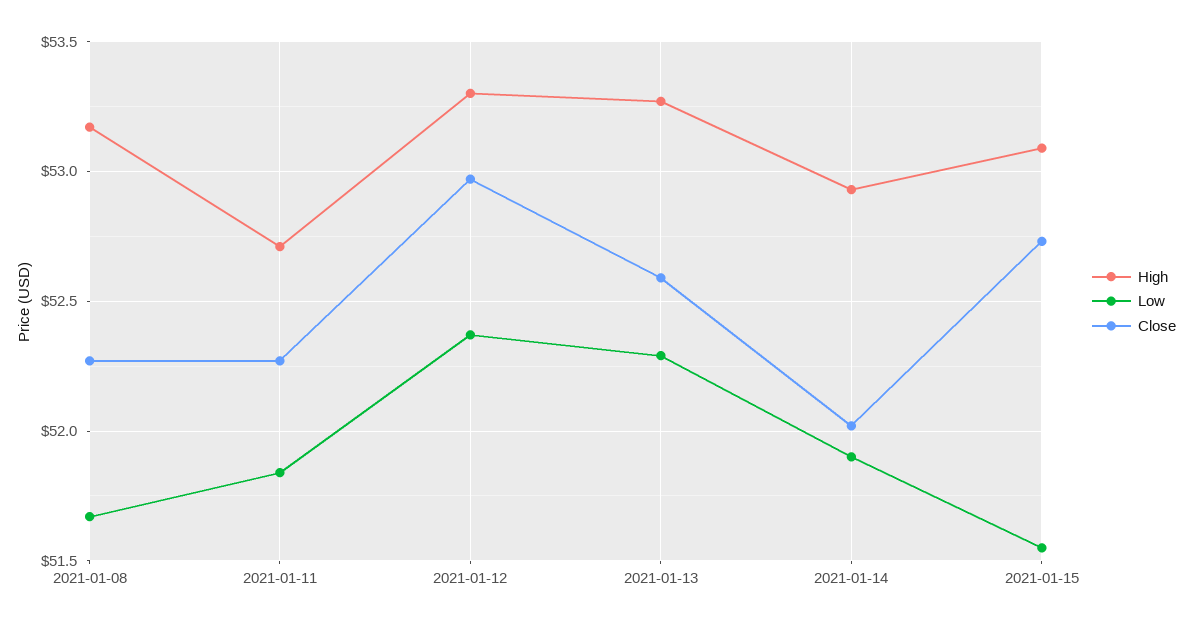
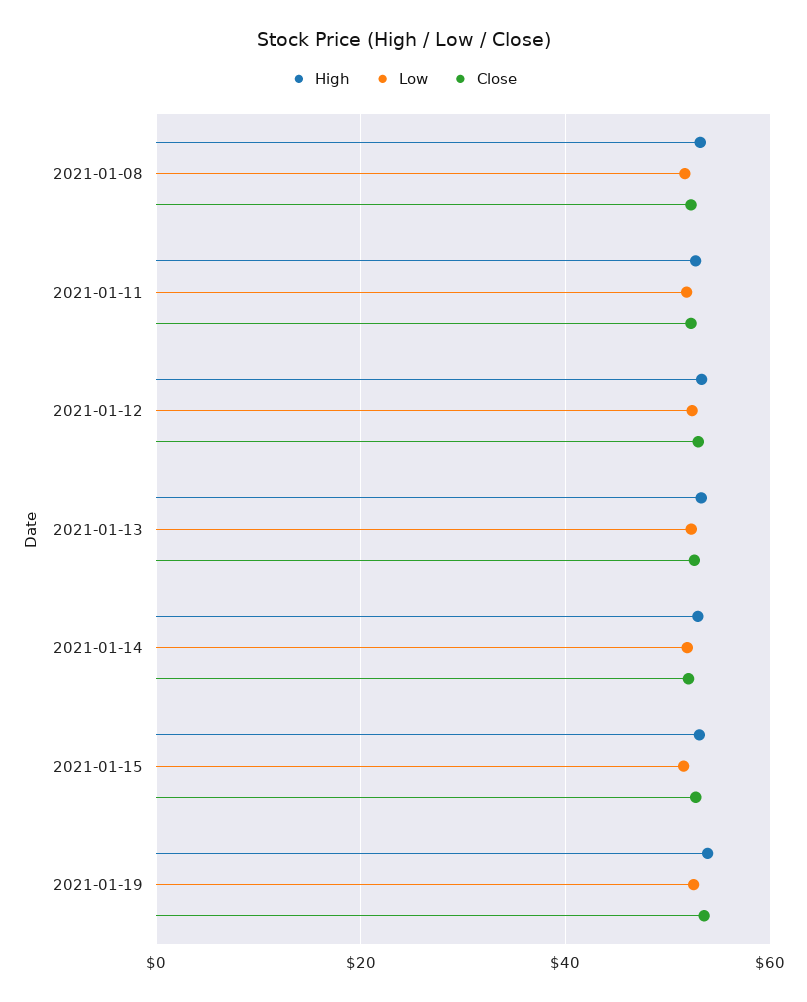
High, 2021-01-19: none -> 54
Low, 2021-01-19: none -> 52
Close, 2021-01-19: none -> 54

